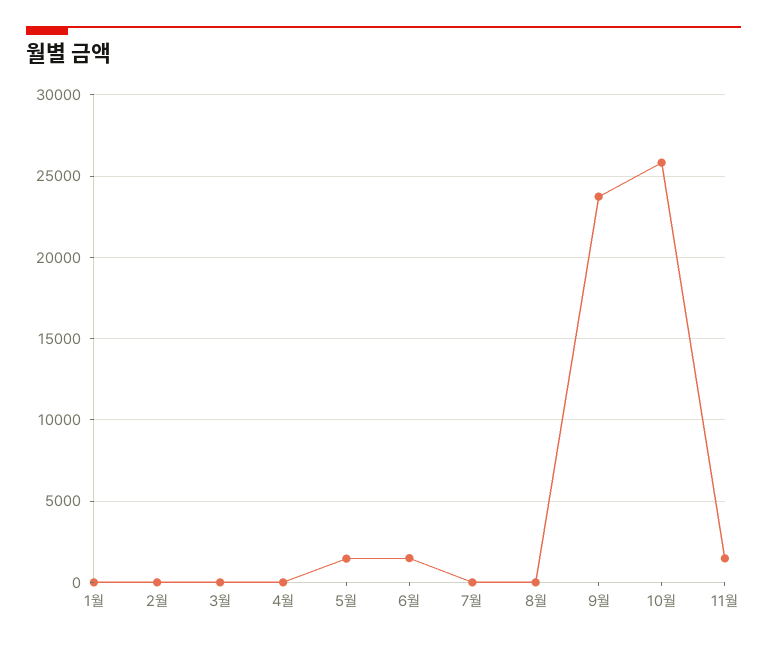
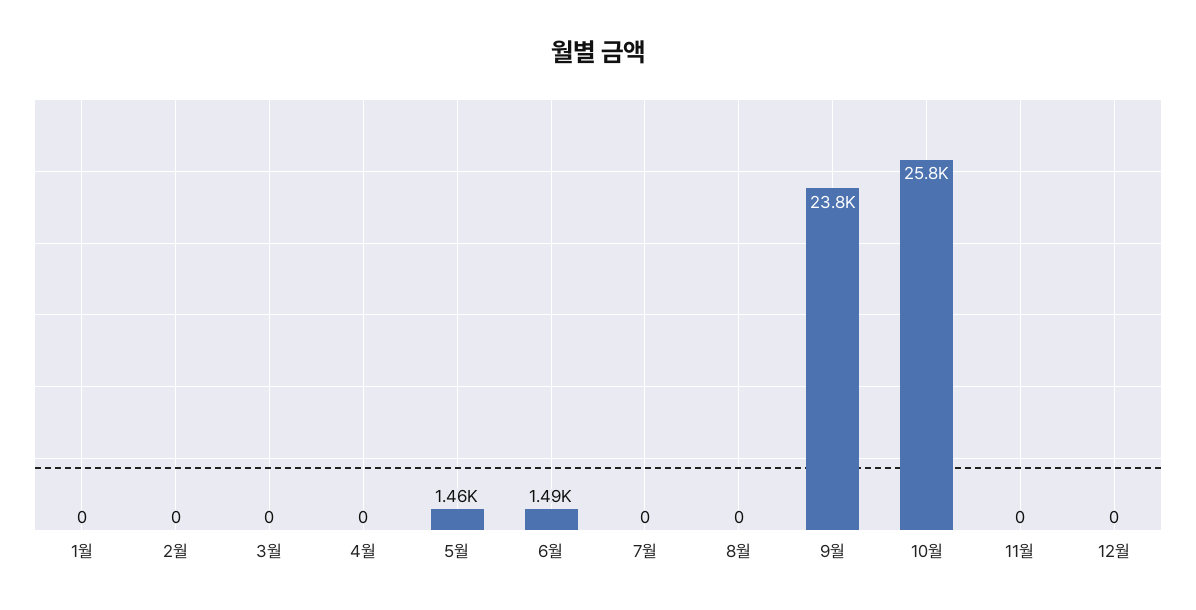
11월: 1500 -> 0
12월: none -> 0

